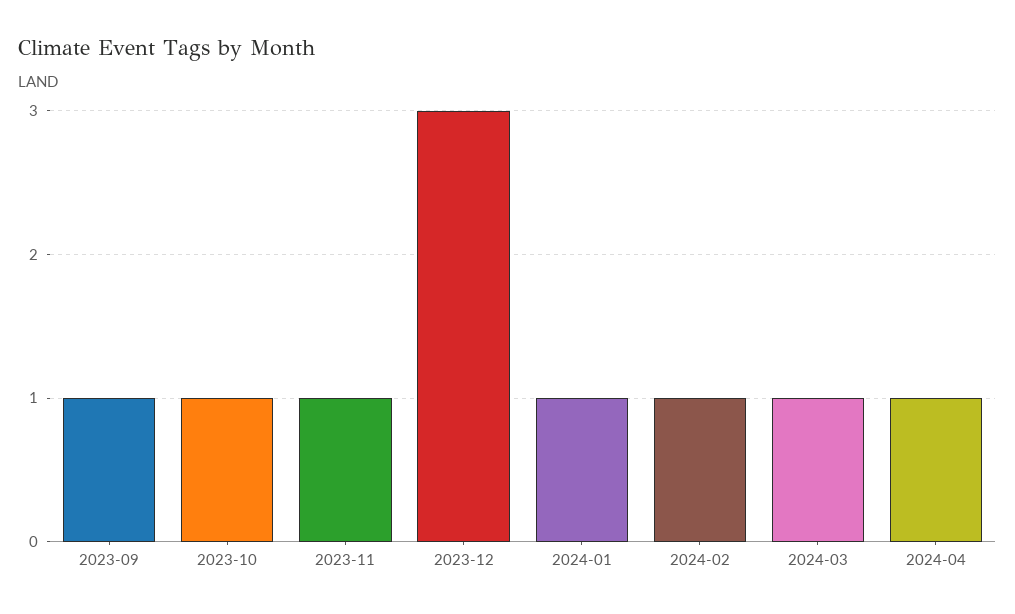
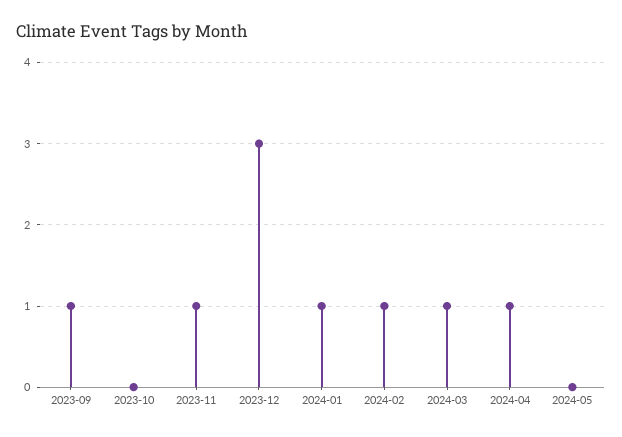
2023-10: 1 -> 0
2024-05: none -> 0

